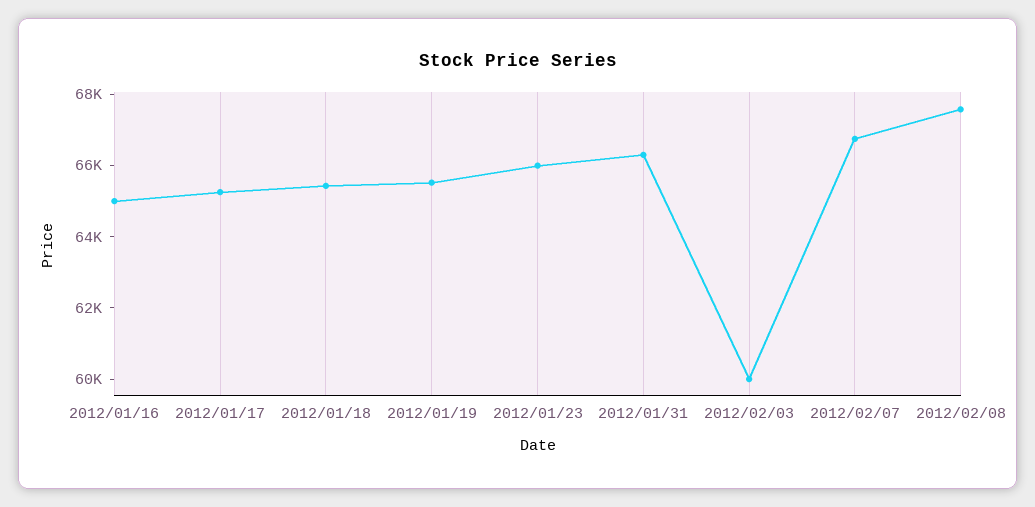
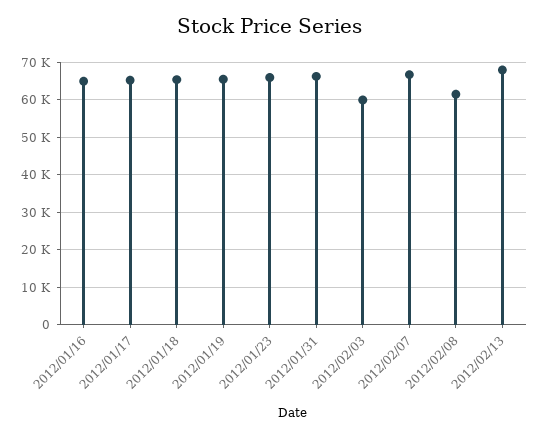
2012/02/08: 67500 -> 62000
2012/02/13: none -> 68000

